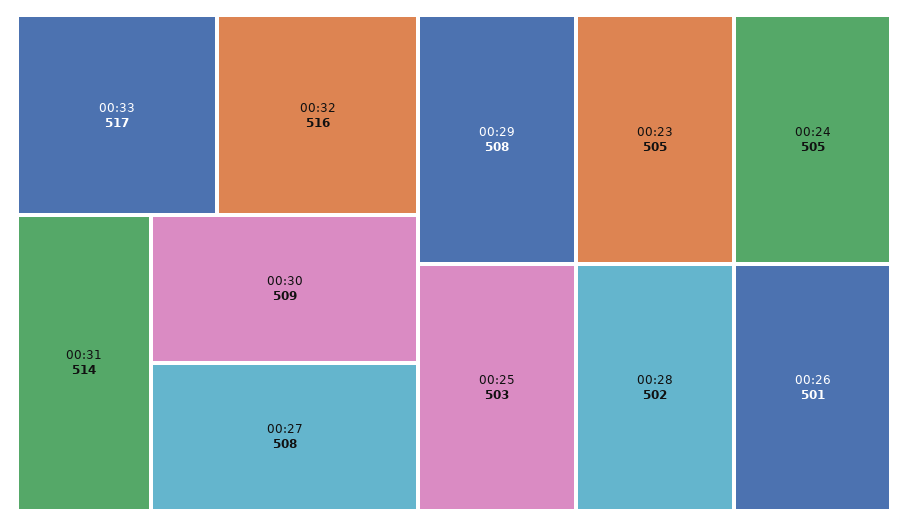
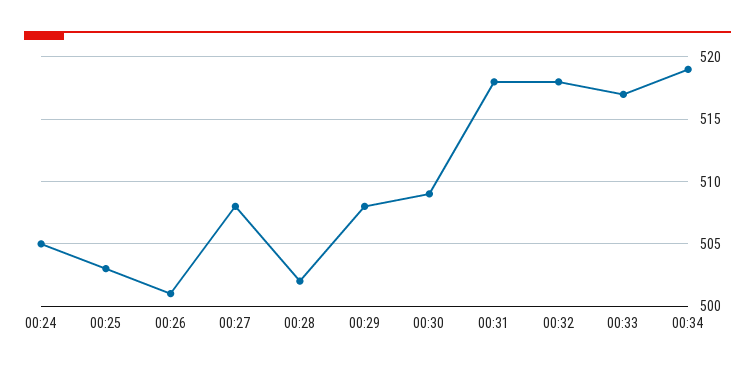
00:32: 516 -> 518
00:31: 514 -> 518
00:23: 505 -> none
00:34: none -> 519

